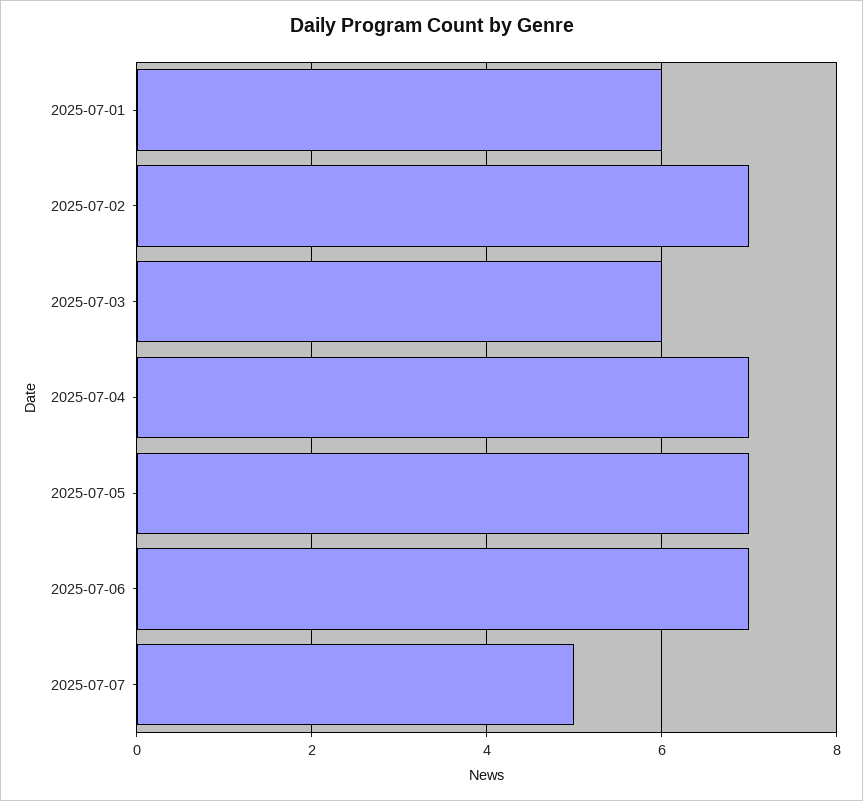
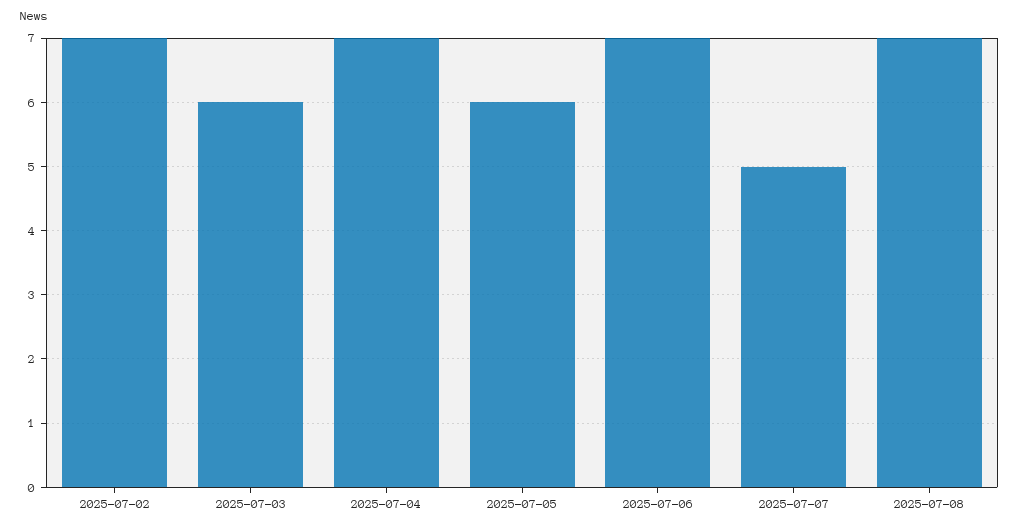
2025-07-01: 6 -> none
2025-07-05: 7 -> 6
2025-07-08: none -> 7

